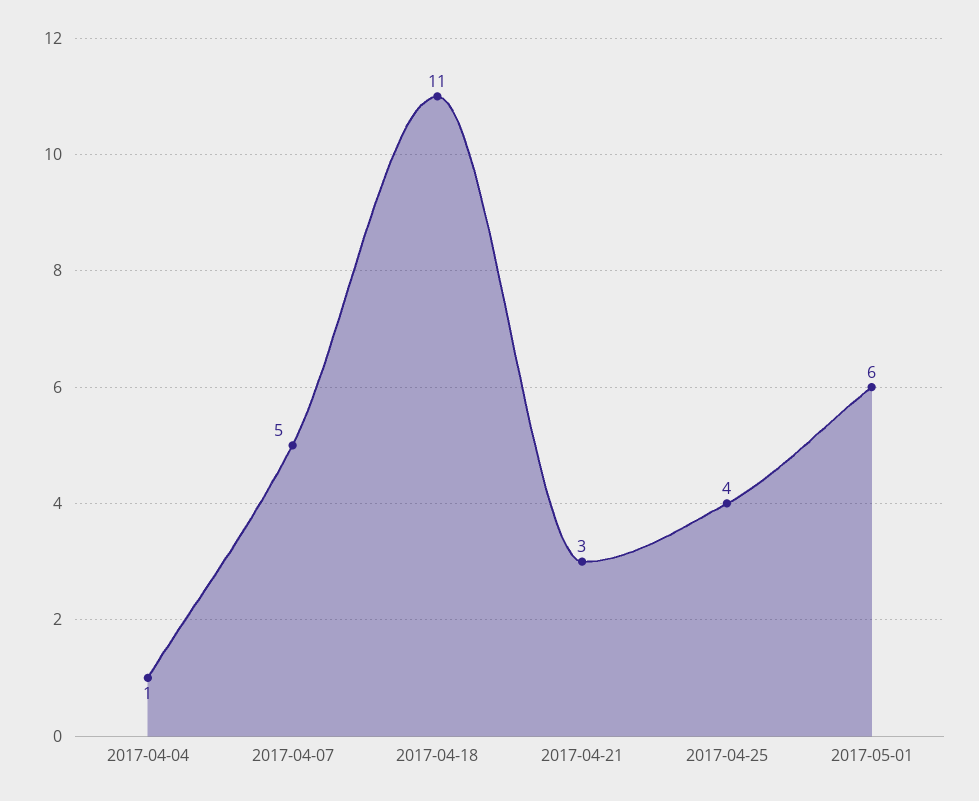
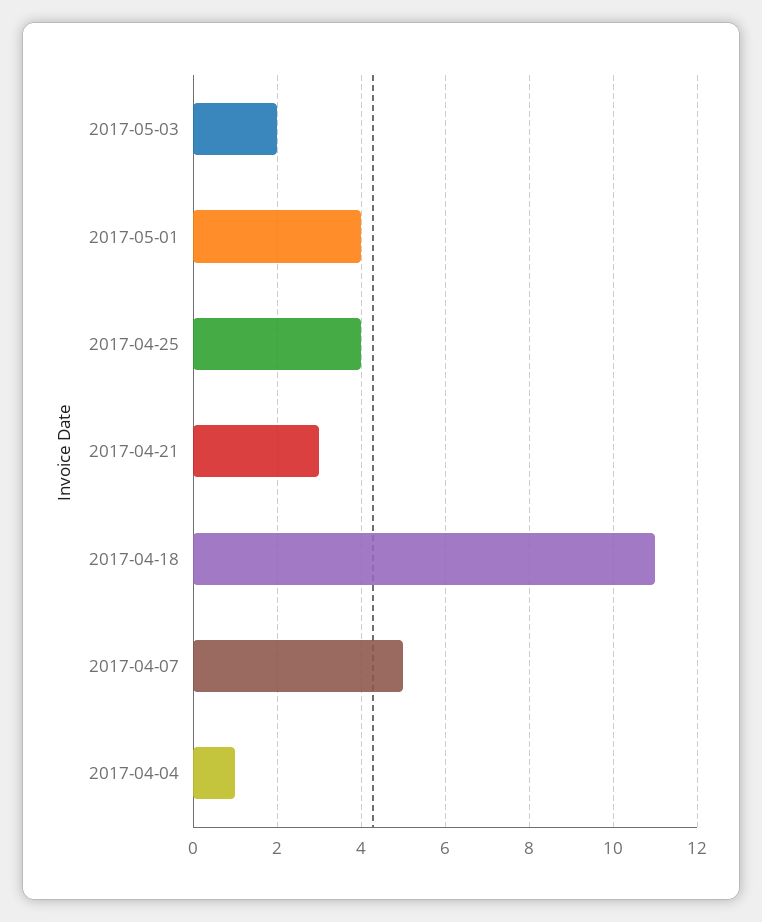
2017-05-01: 6 -> 4
2017-05-03: none -> 2

